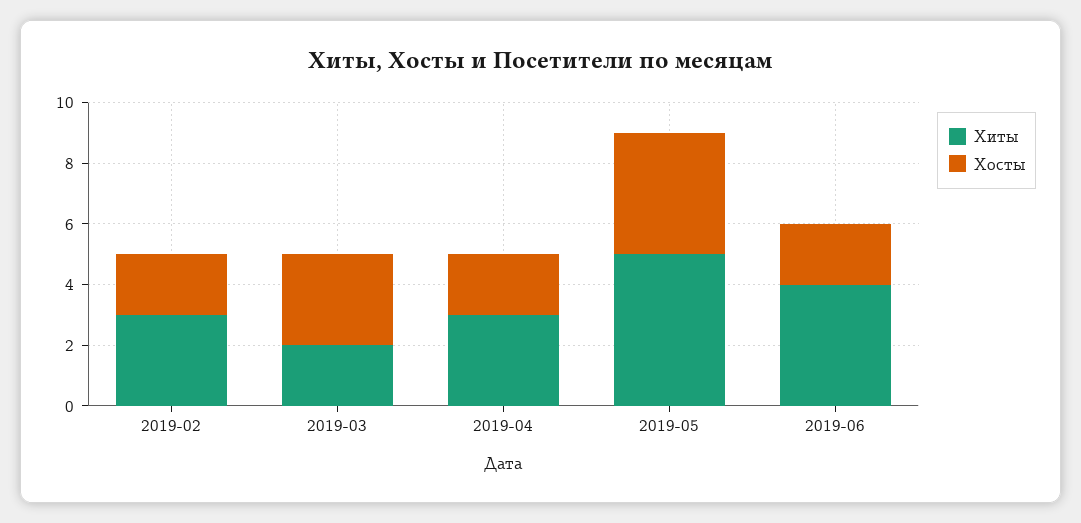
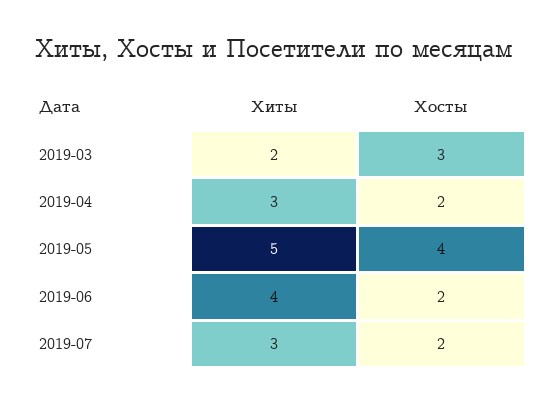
Хиты, 2019-02: 3 -> none
Хосты, 2019-02: 2 -> none
Хиты, 2019-07: none -> 3
Хосты, 2019-07: none -> 2

